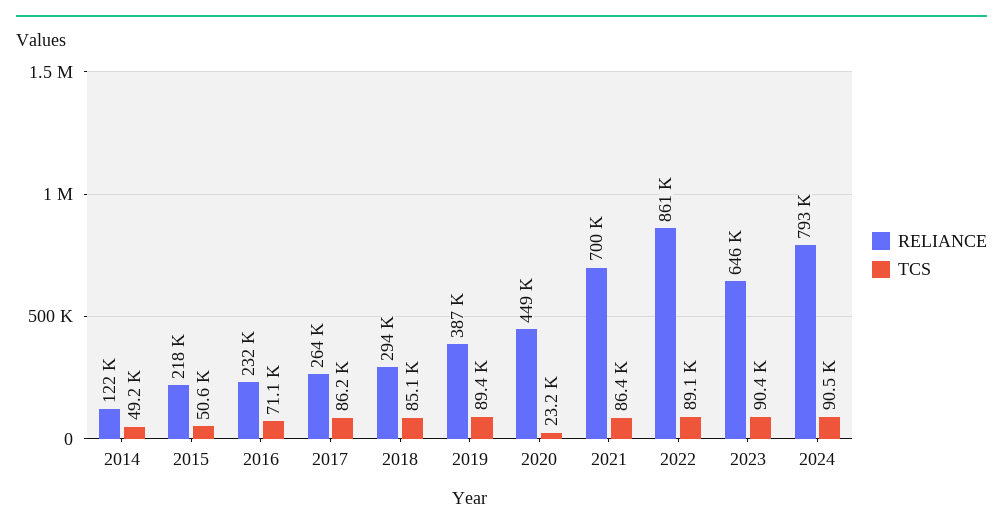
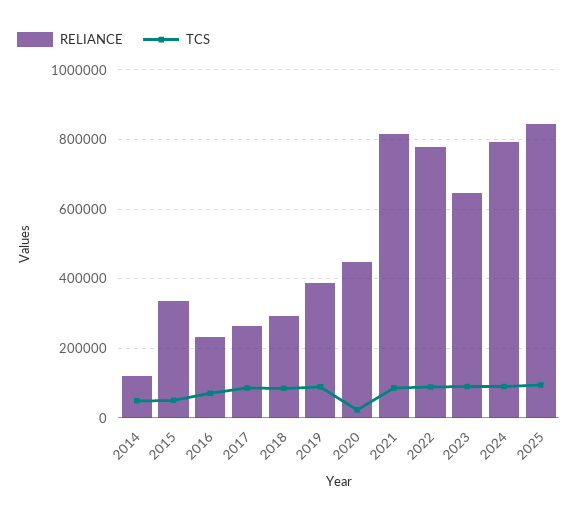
RELIANCE, 2015: 218000 -> 340000
RELIANCE, 2021: 700000 -> 820000
RELIANCE, 2022: 861000 -> 780000
RELIANCE, 2025: none -> 840000
TCS, 2025: none -> 100000

